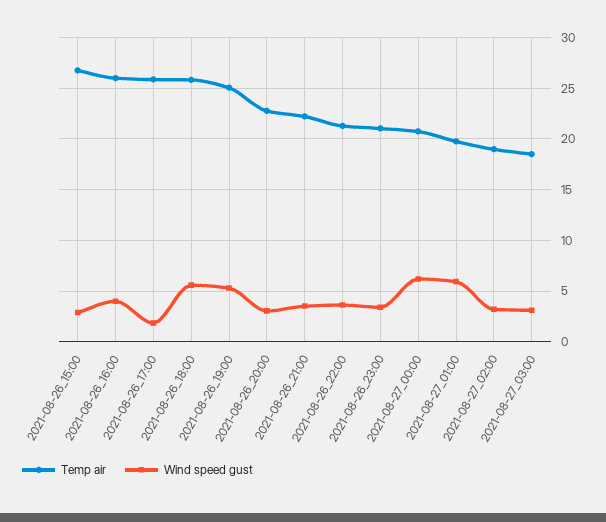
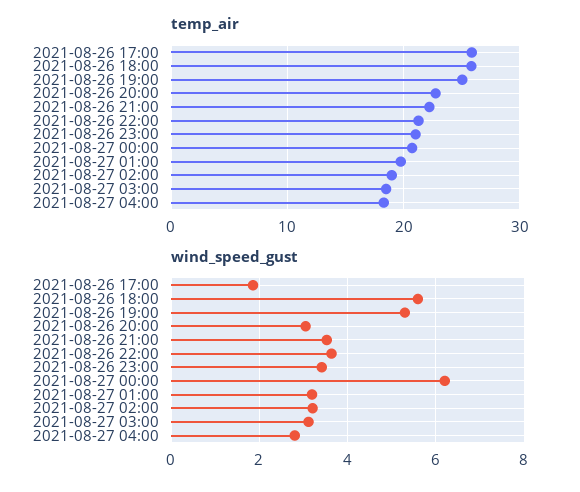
Temp air, 2021-08-26_15:00: 27 -> none
Wind speed gust, 2021-08-26_15:00: 3 -> none
Temp air, 2021-08-26_16:00: 26 -> none
Wind speed gust, 2021-08-26_16:00: 4 -> none
Wind speed gust, 2021-08-27_01:00: 6 -> 3.2
Temp air, 2021-08-27 04:00: none -> 18
Wind speed gust, 2021-08-27 04:00: none -> 2.8

